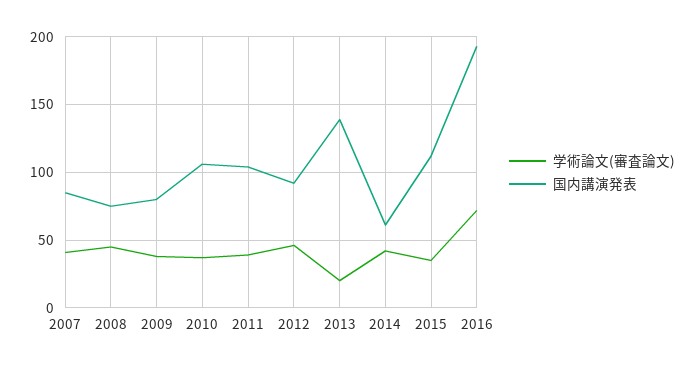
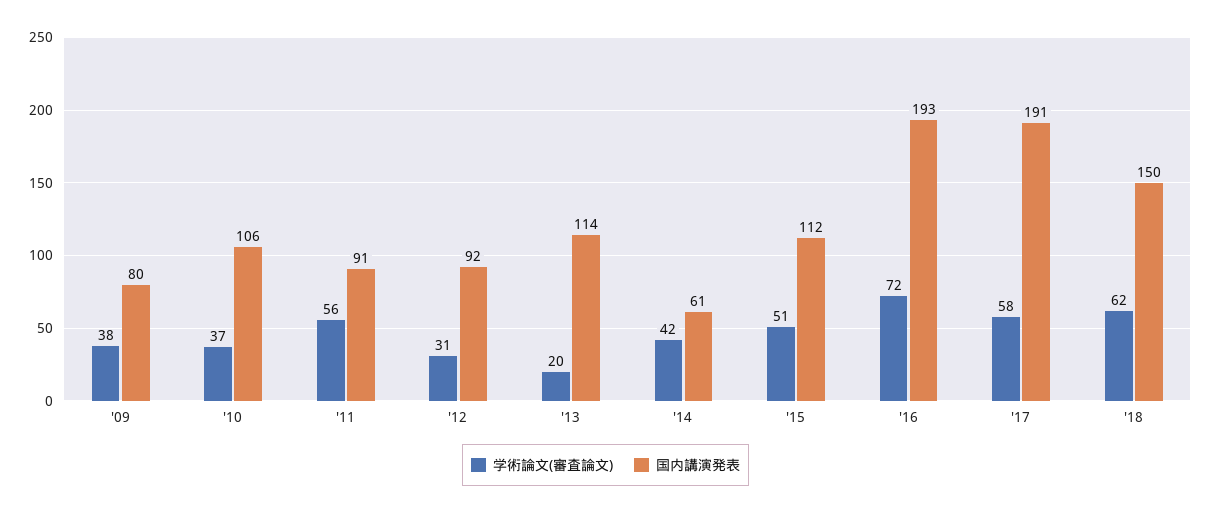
学術論文(審査論文), 2007: 40 -> none
国内講演発表, 2007: 85 -> none
学術論文(審査論文), 2008: 45 -> none
国内講演発表, 2008: 75 -> none
学術論文(審査論文), 2011: 40 -> 56
国内講演発表, 2011: 105 -> 91
学術論文(審査論文), 2012: 45 -> 31
国内講演発表, 2013: 140 -> 114
学術論文(審査論文), 2015: 35 -> 51
学術論文(審査論文), '17: none -> 58
国内講演発表, '17: none -> 191
学術論文(審査論文), '18: none -> 62
国内講演発表, '18: none -> 150

